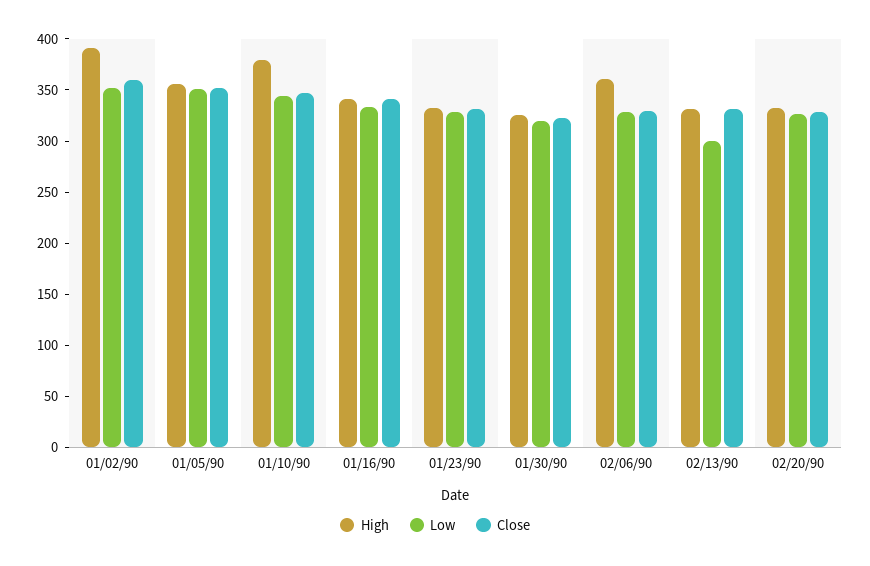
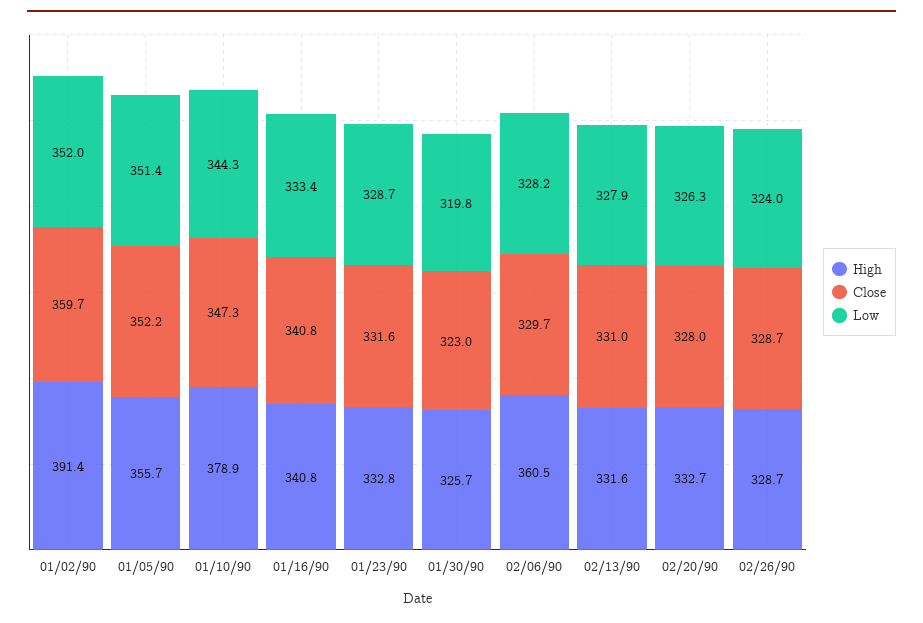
Low, 02/13/90: 300 -> 327.9
High, 02/26/90: none -> 328.7
Close, 02/26/90: none -> 328.7
Low, 02/26/90: none -> 324

